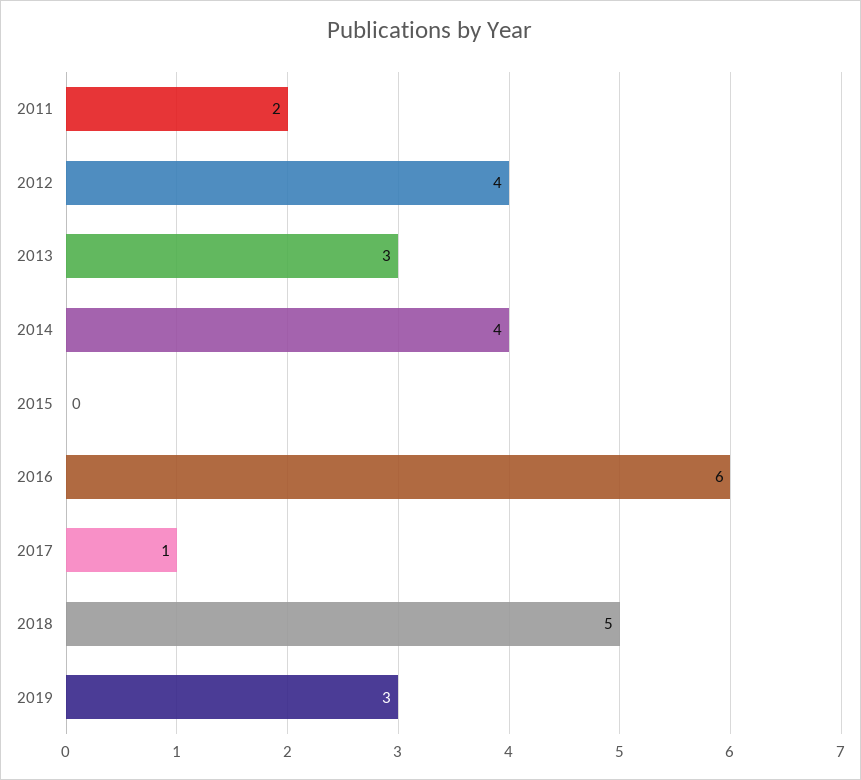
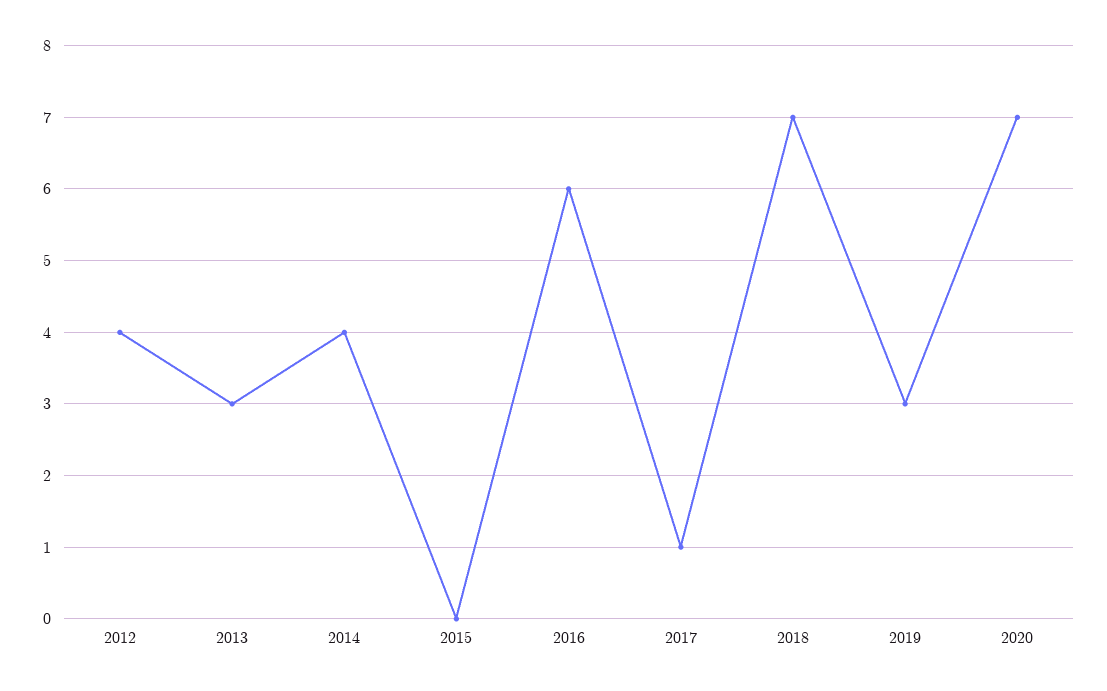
2011: 2 -> none
2018: 5 -> 7
2020: none -> 7

